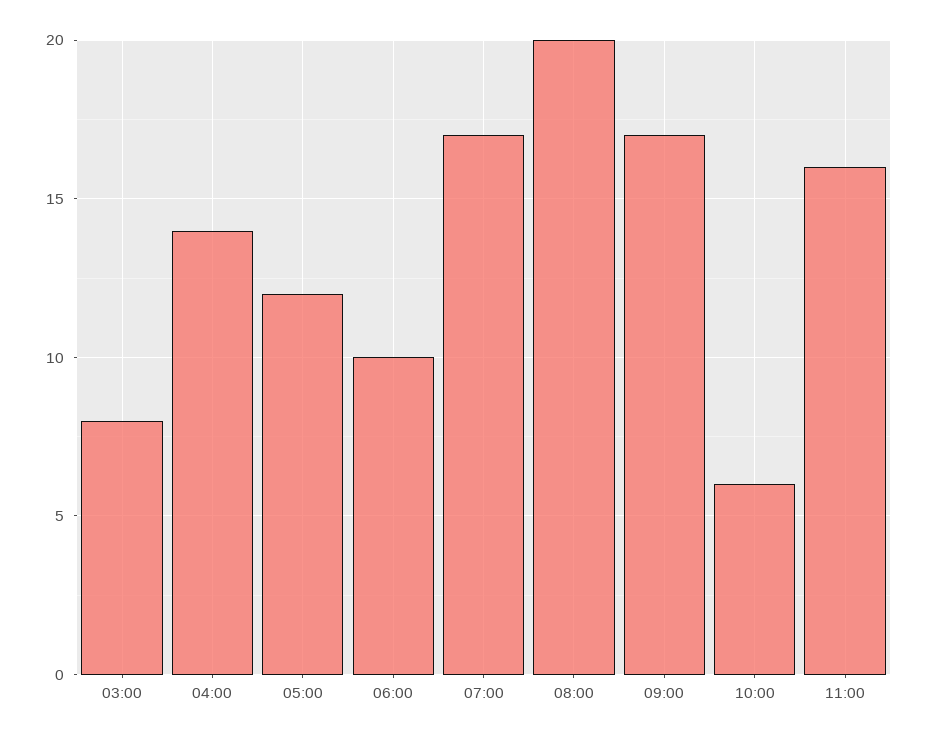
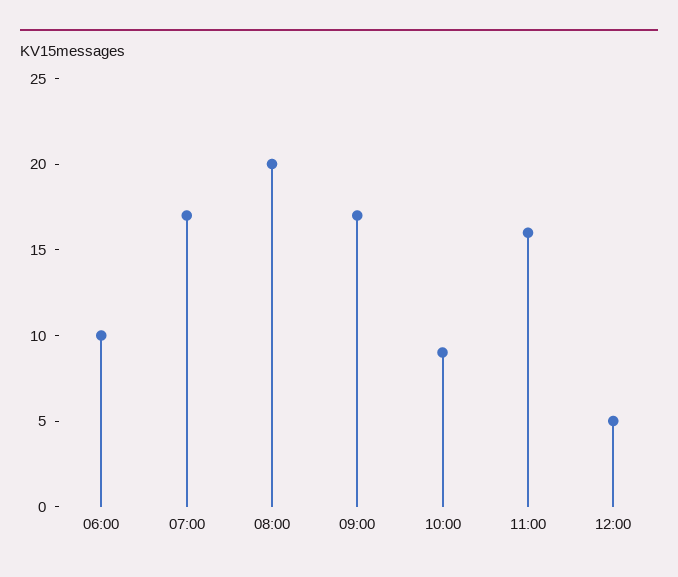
03:00: 8 -> none
04:00: 14 -> none
05:00: 12 -> none
10:00: 6 -> 9
12:00: none -> 5

